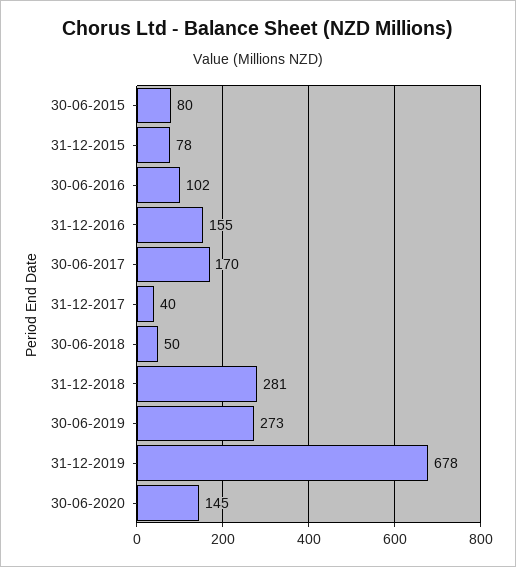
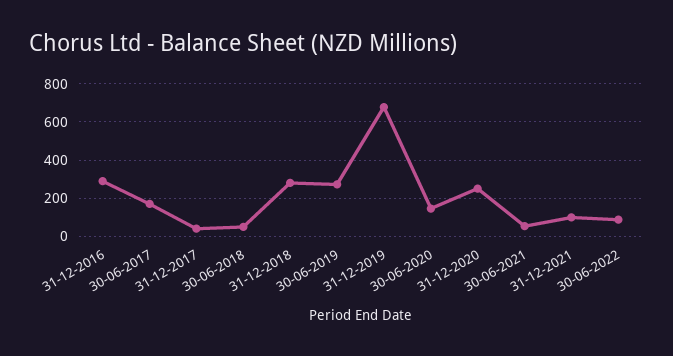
30-06-2015: 80 -> none
31-12-2015: 78 -> none
30-06-2016: 102 -> none
31-12-2016: 155 -> 300
31-12-2020: none -> 250
30-06-2021: none -> 50
31-12-2021: none -> 100
30-06-2022: none -> 100

